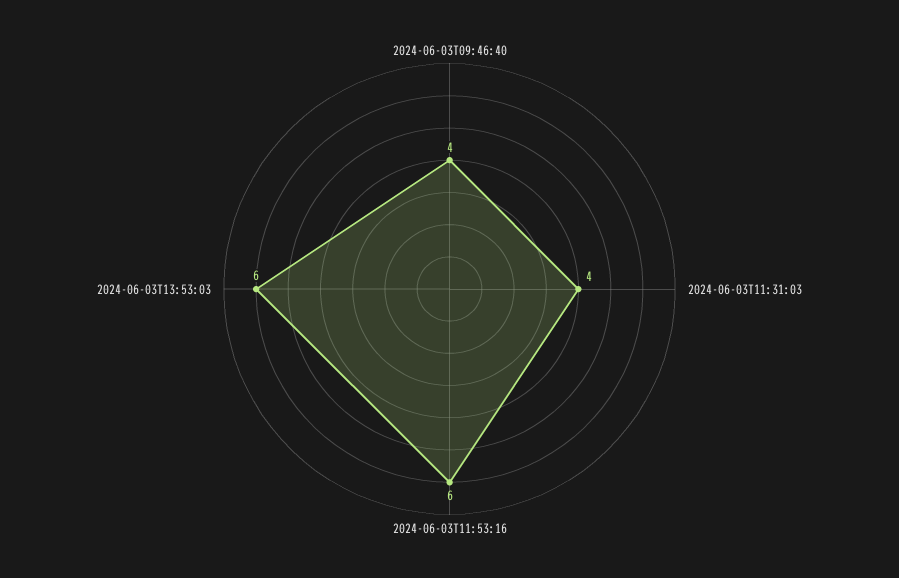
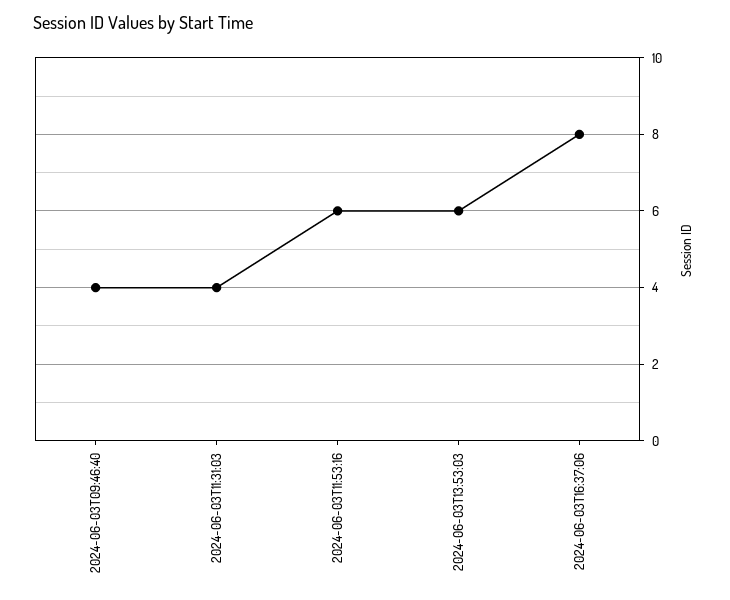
2024-06-03T16:37:06: none -> 8

